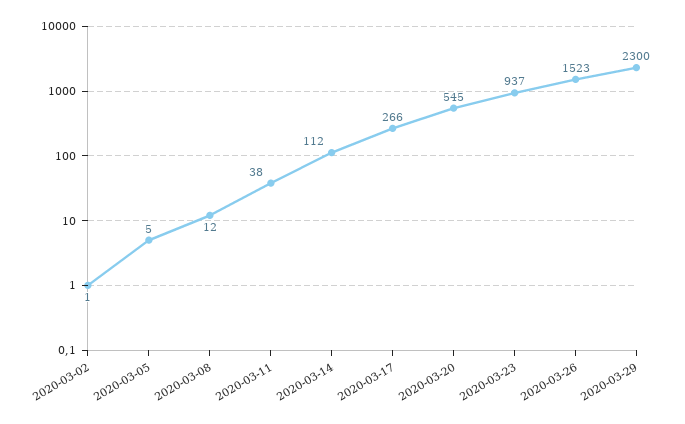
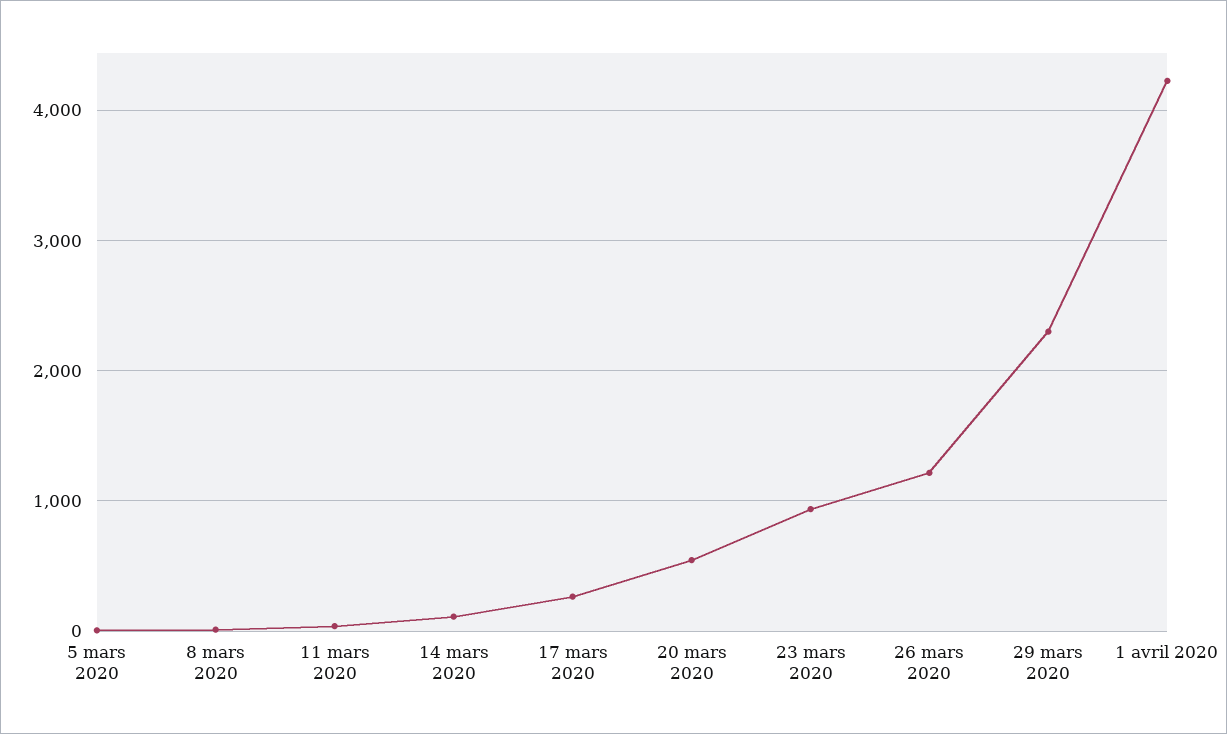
2020-03-02: 1 -> none
2020-03-26: 1523 -> 1200
1 avril 2020: none -> 4200

